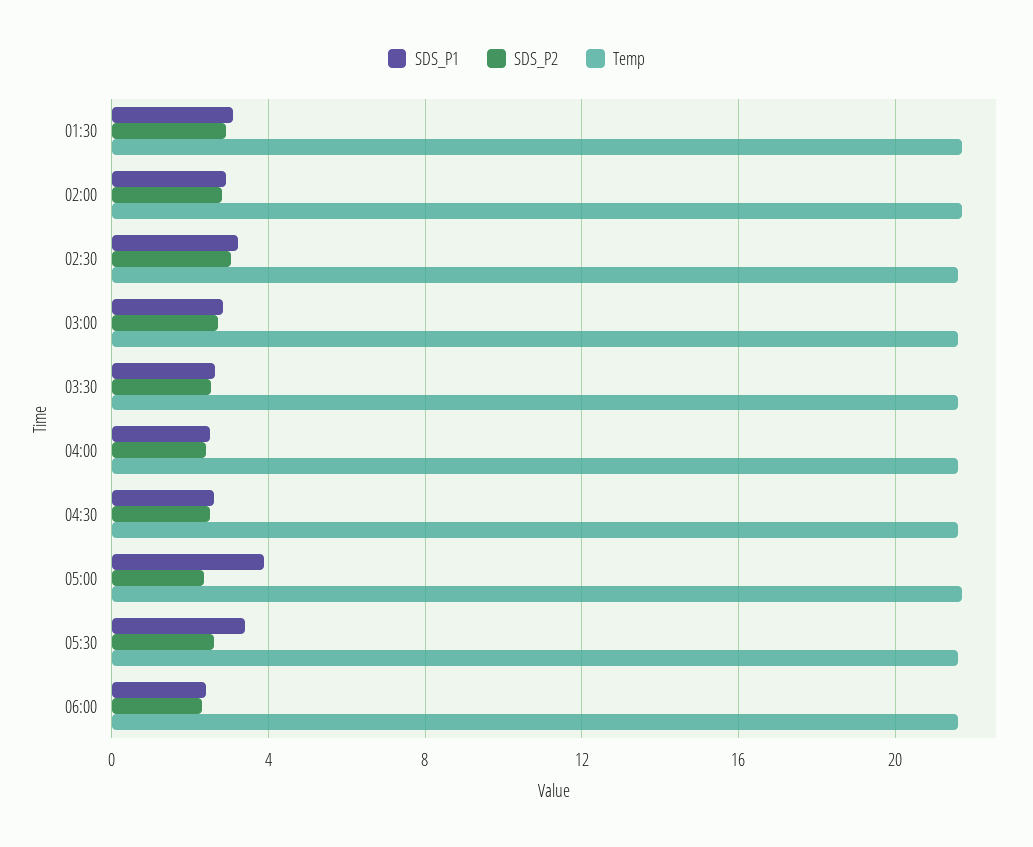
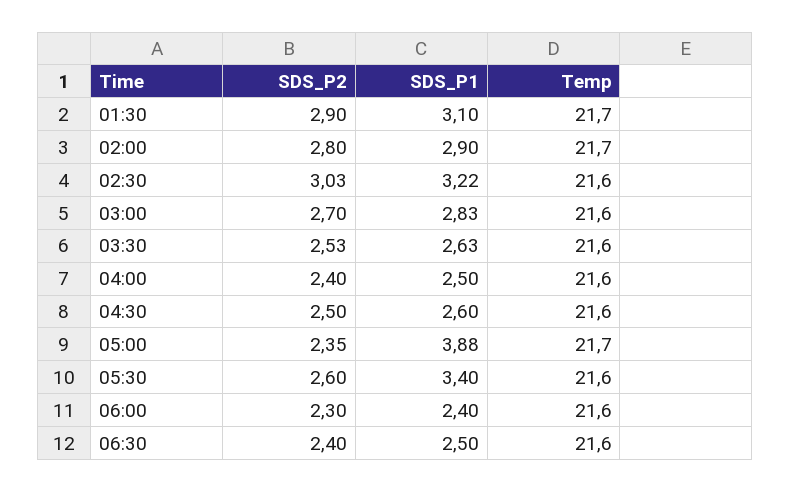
SDS_P2, 06:30: none -> 2.4
SDS_P1, 06:30: none -> 2.5
Temp, 06:30: none -> 21.6

